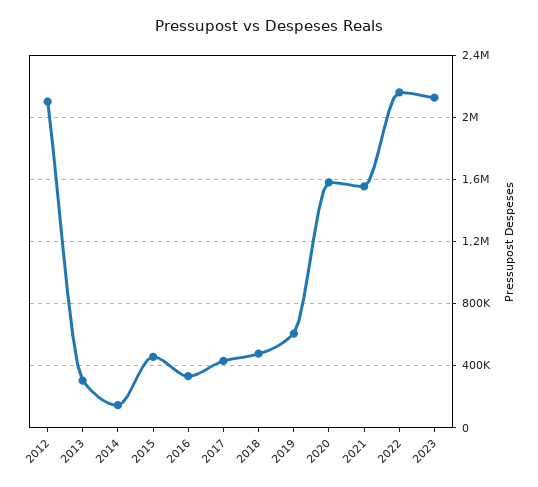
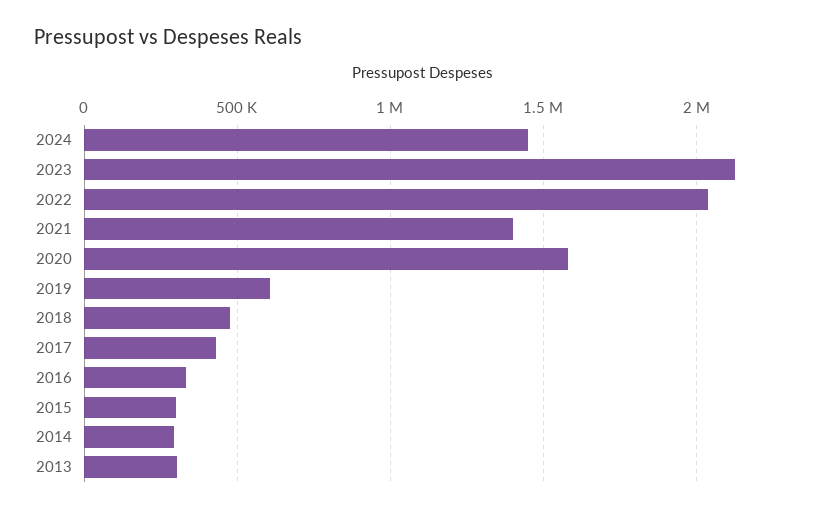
2012: 2100000 -> none
2014: 150000 -> 300000
2015: 450000 -> 300000
2021: 1550000 -> 1400000
2022: 2150000 -> 2050000
2024: none -> 1450000

